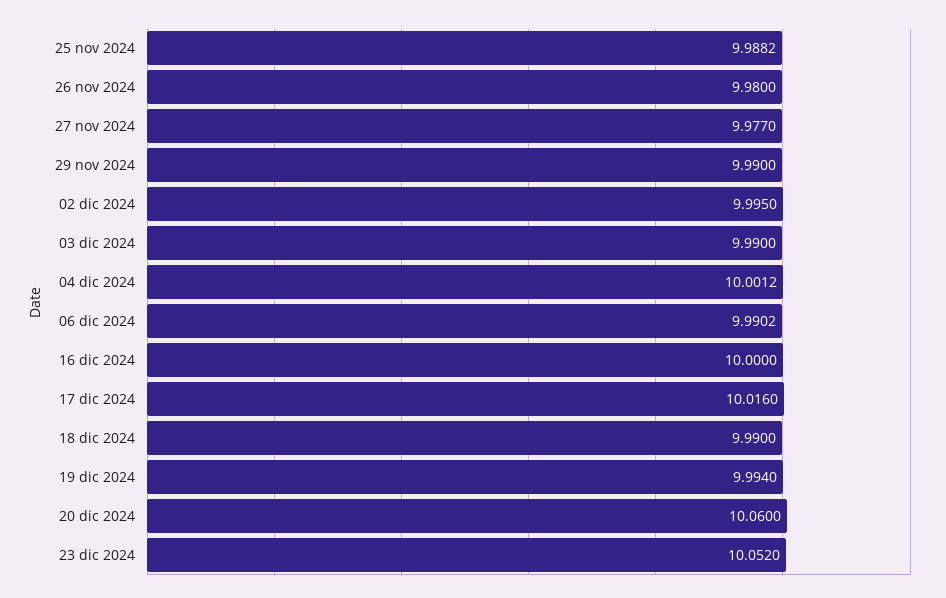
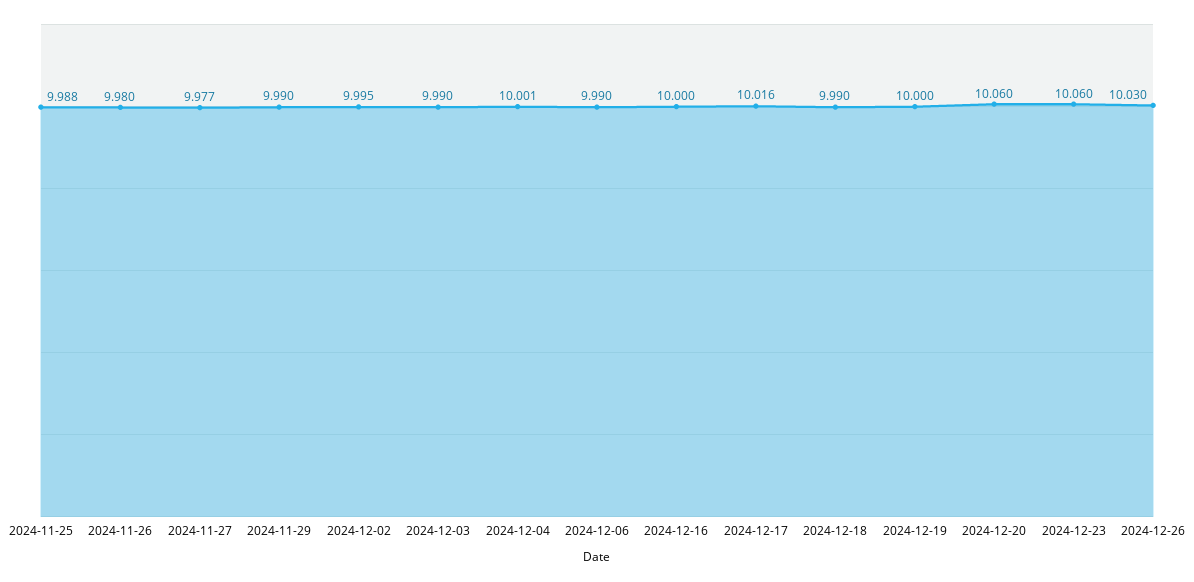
19 dic 2024: 9.994 -> 10
23 dic 2024: 10.052 -> 10.06
2024-12-26: none -> 10.03

